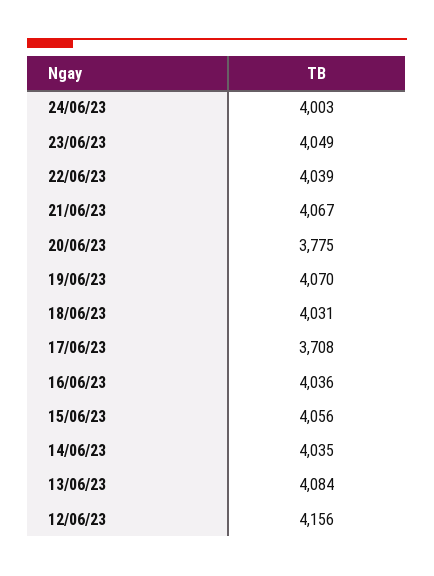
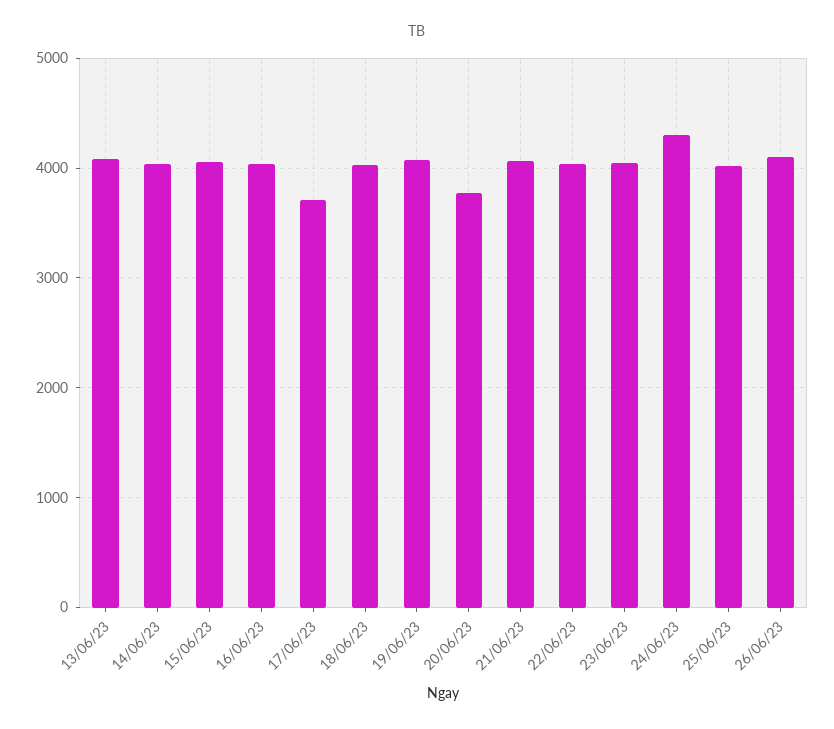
24/06/23: 4003 -> 4300
12/06/23: 4156 -> none
25/06/23: none -> 4000
26/06/23: none -> 4100

